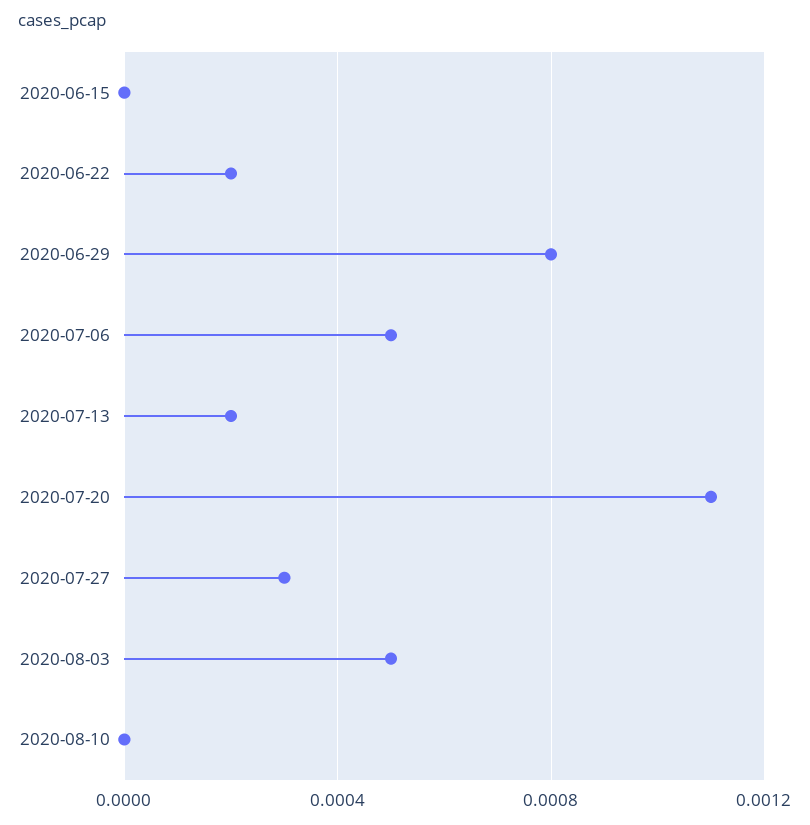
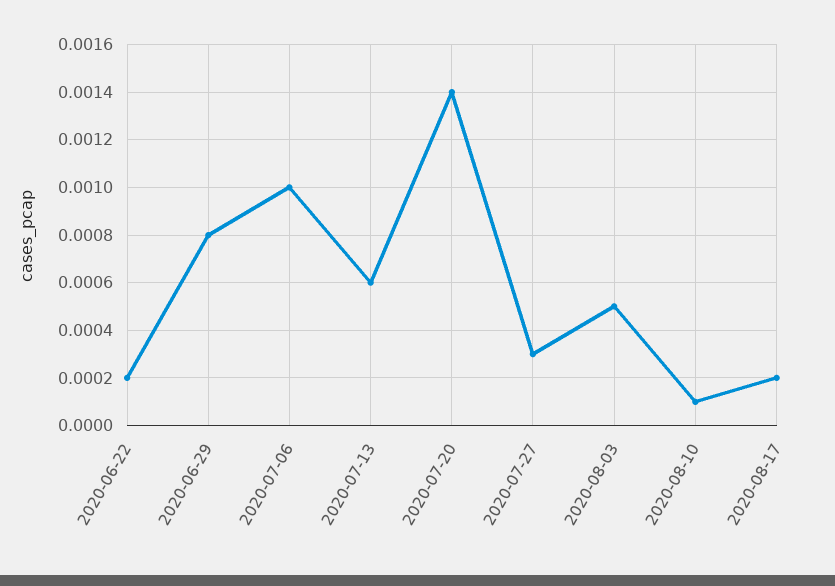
2020-06-15: 0 -> none
2020-07-06: 0.0005 -> 0.001
2020-07-13: 0.0002 -> 0.0006
2020-07-20: 0.0011 -> 0.0014
2020-08-10: 0 -> 0.0001
2020-08-17: none -> 0.0002

